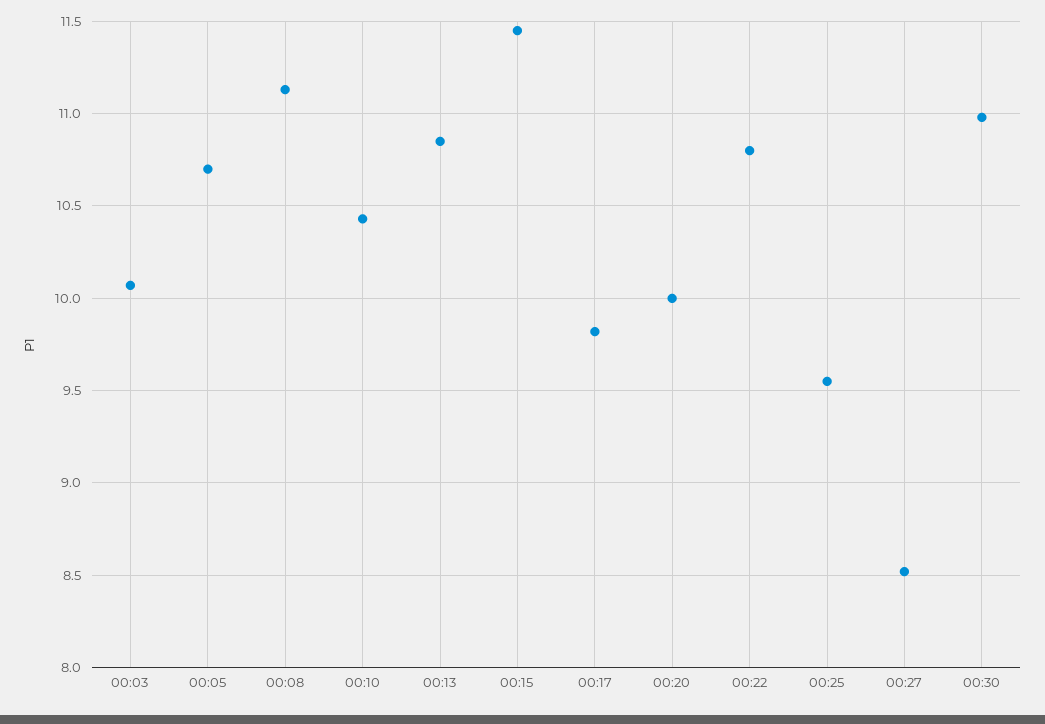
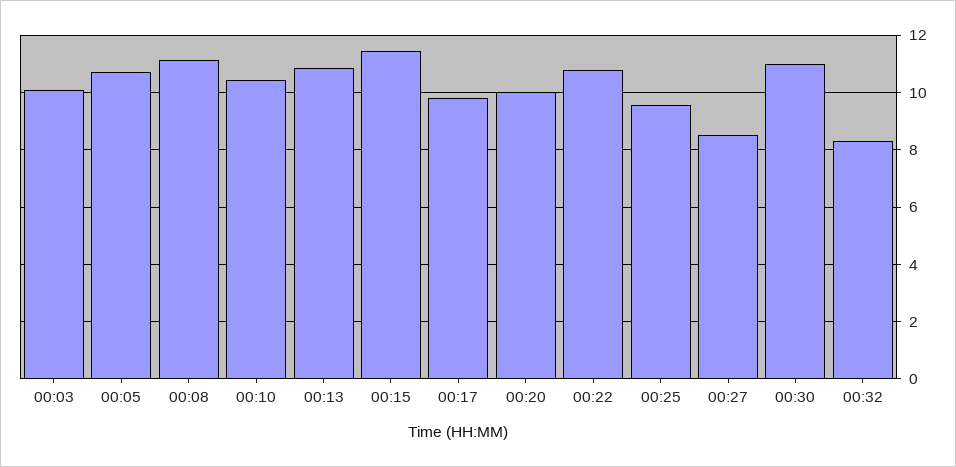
00:32: none -> 8.25

